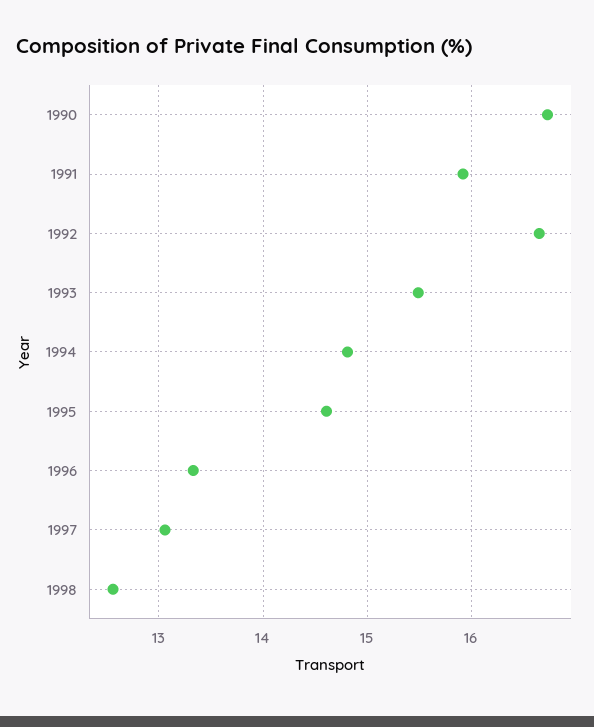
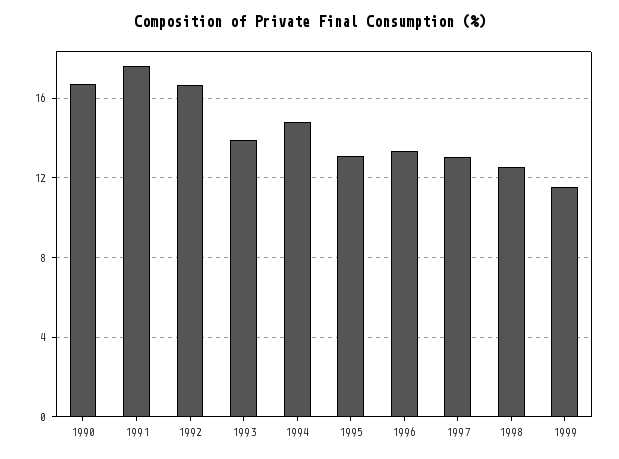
1991: 15.9 -> 17.5
1993: 15.5 -> 14
1995: 14.6 -> 13
1999: none -> 11.5

